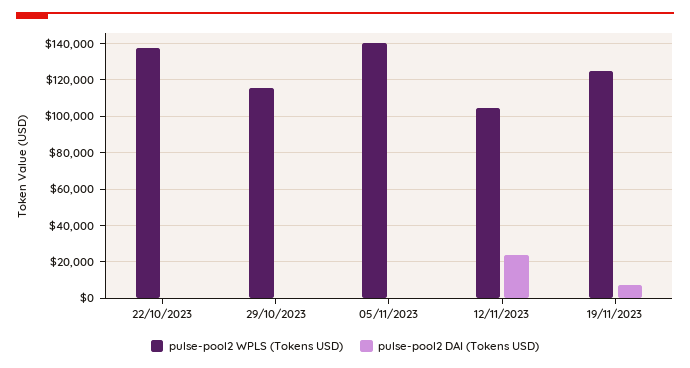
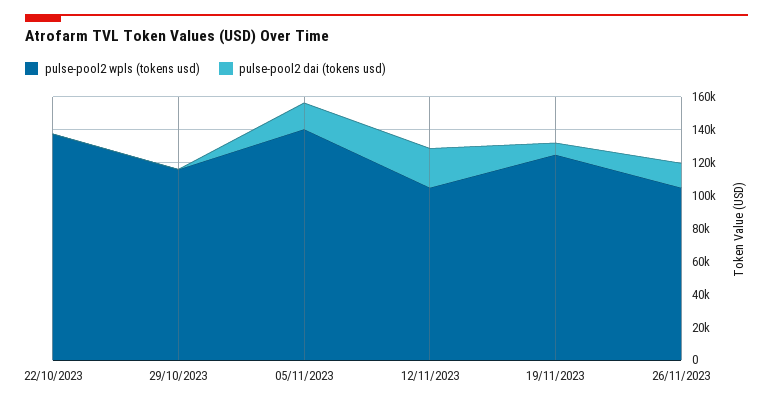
pulse-pool2 DAI (Tokens USD), 05/11/2023: 0 -> 15000
pulse-pool2 WPLS (Tokens USD), 26/11/2023: none -> 105000
pulse-pool2 DAI (Tokens USD), 26/11/2023: none -> 15000

